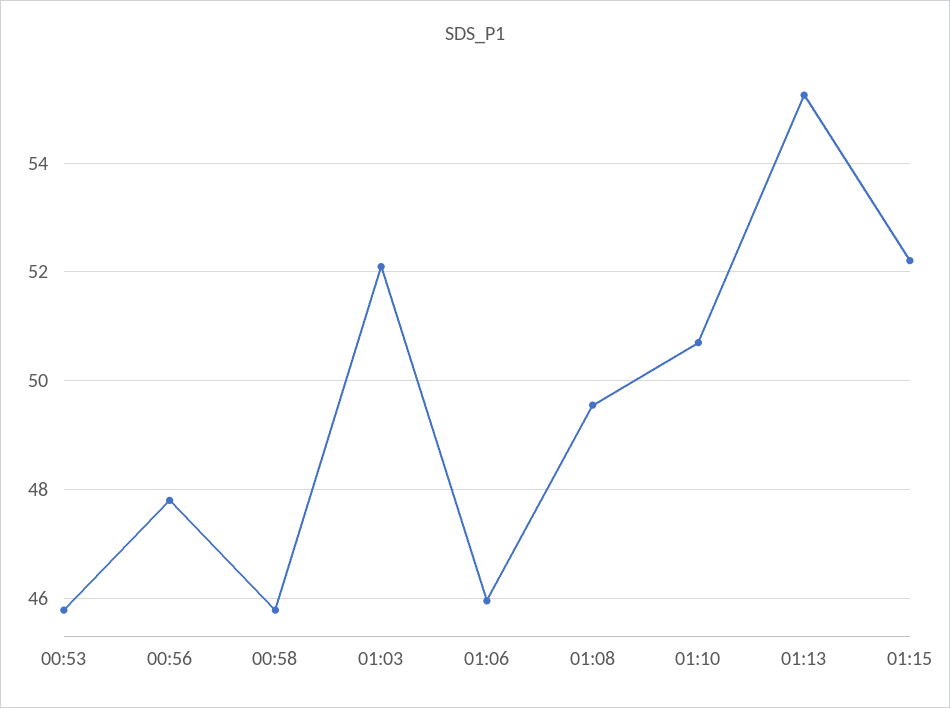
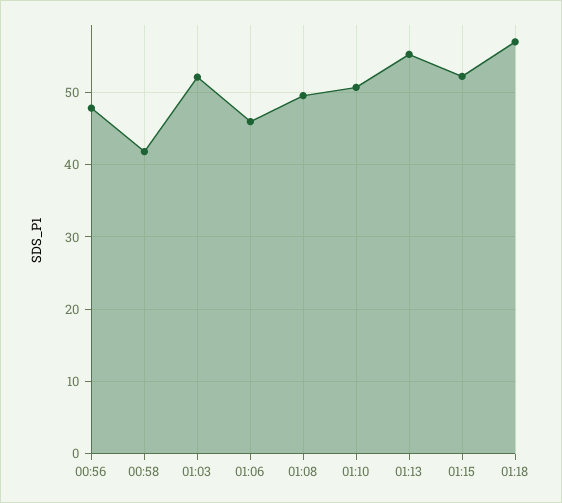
00:53: 45.8 -> none
00:58: 45.8 -> 42
01:18: none -> 57

